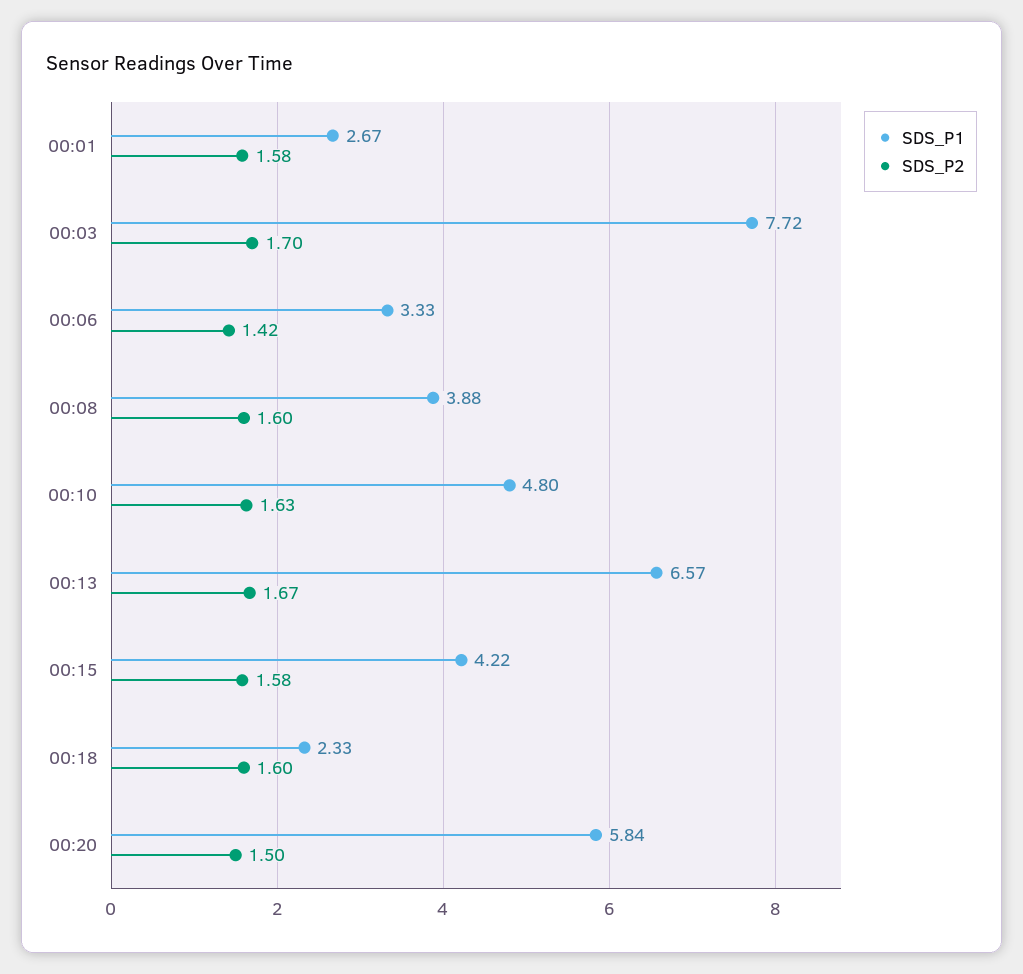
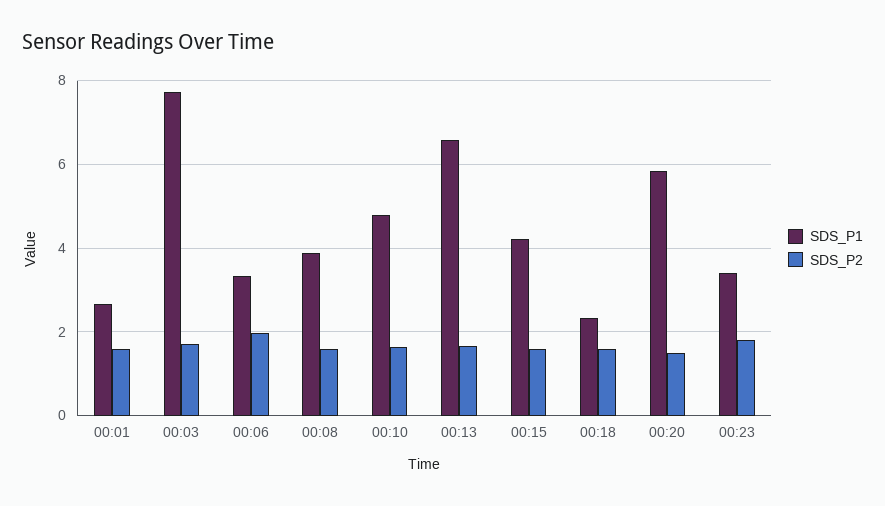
SDS_P2, 00:06: 1.42 -> 2
SDS_P1, 00:23: none -> 3.4
SDS_P2, 00:23: none -> 1.8

